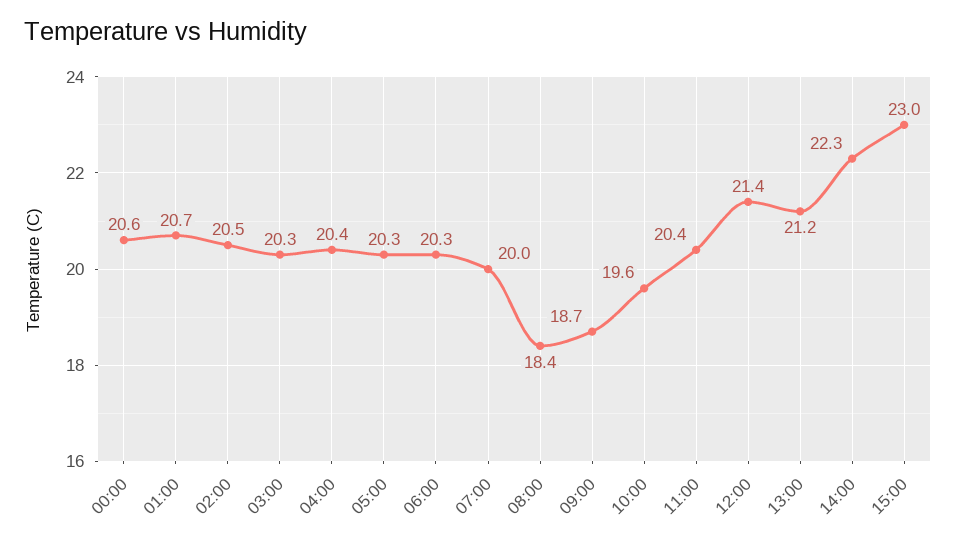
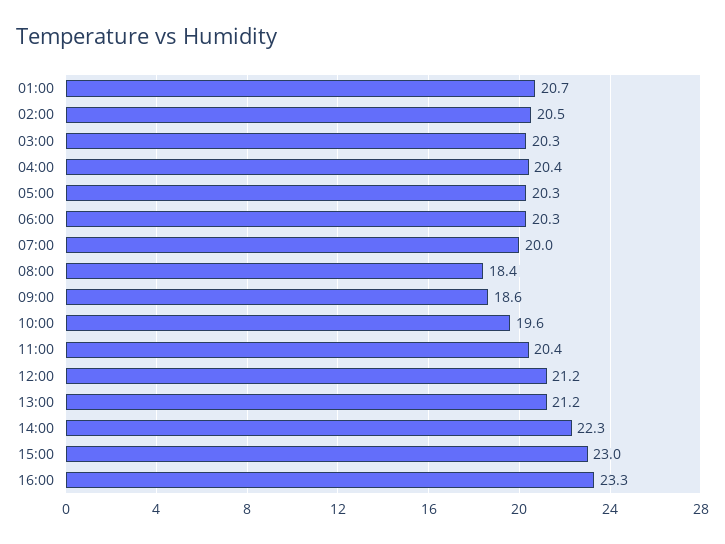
00:00: 20.6 -> none
09:00: 18.7 -> 18.6
12:00: 21.4 -> 21.2
16:00: none -> 23.3

